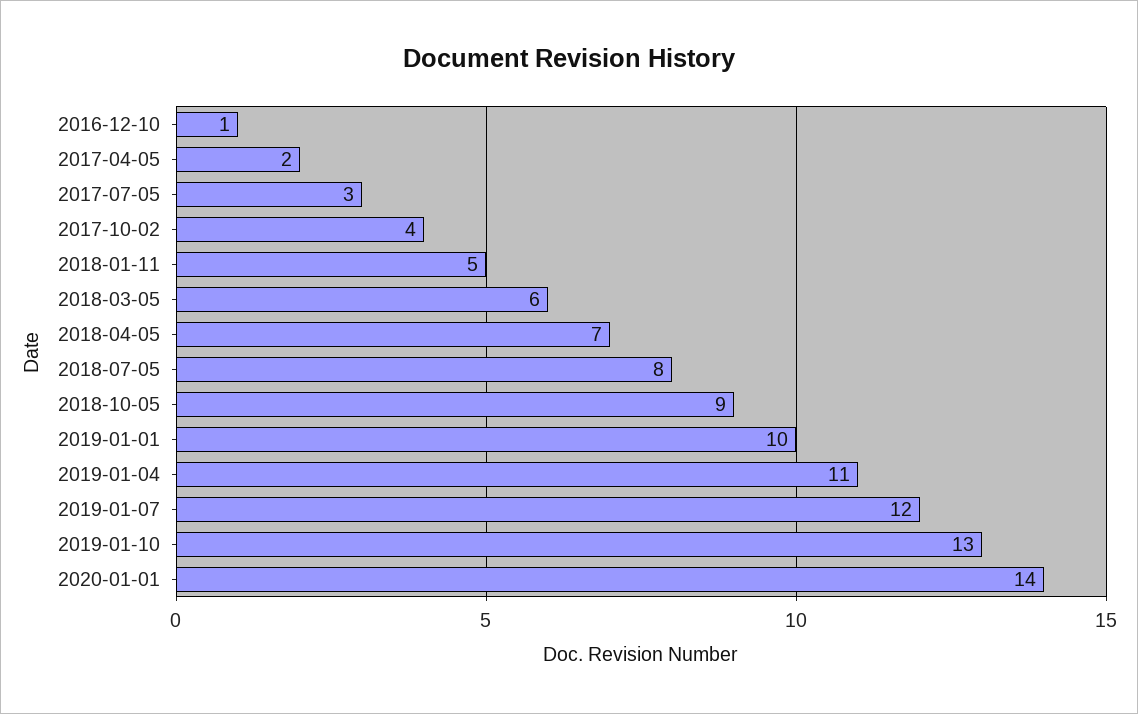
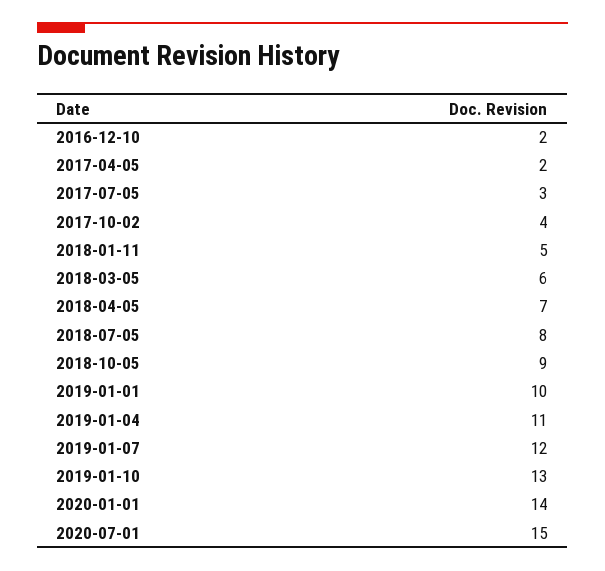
2016-12-10: 1 -> 2
2020-07-01: none -> 15

